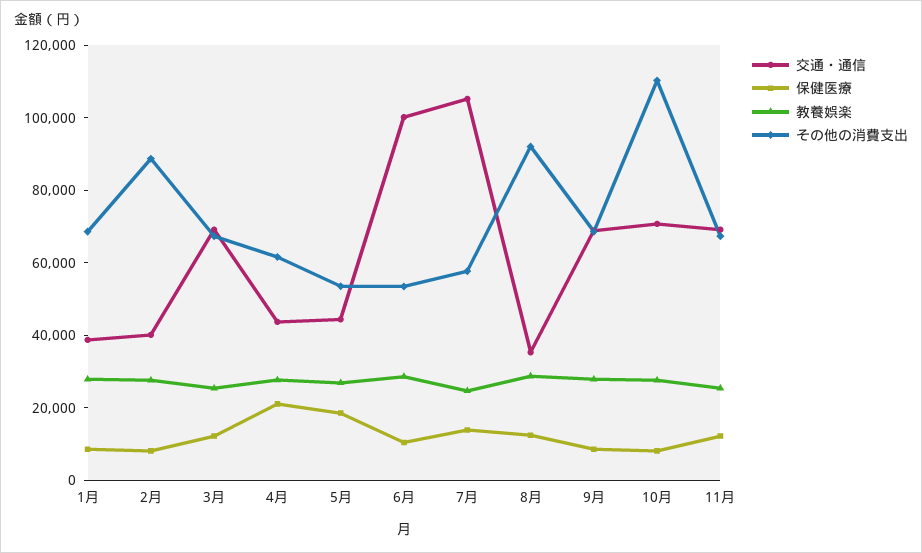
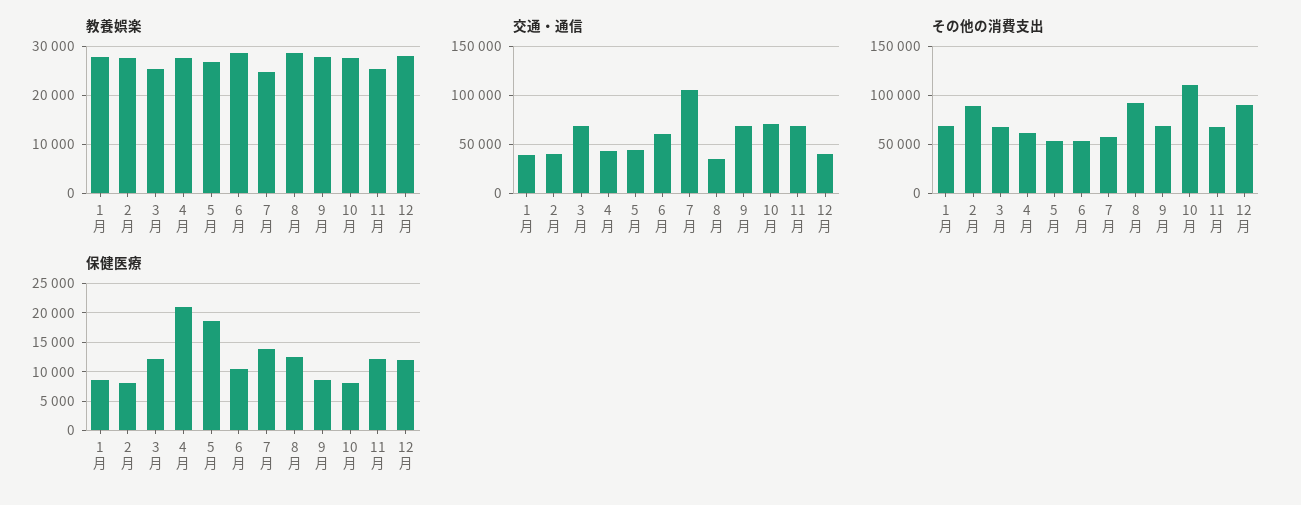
交通・通信, 6月: 100000 -> 60000
教養娯楽, 12月: none -> 28000
交通・通信, 12月: none -> 40000
その他の消費支出, 12月: none -> 90000
保健医療, 12月: none -> 12500

